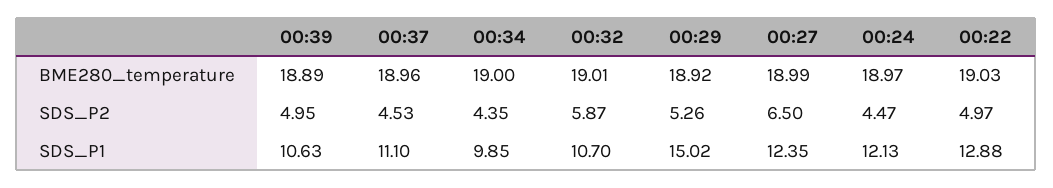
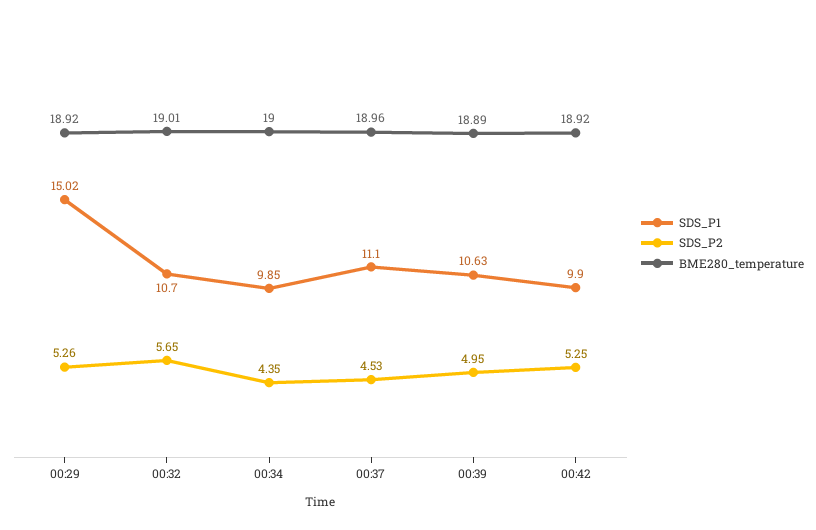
BME280_temperature, 00:27: 18.99 -> none
BME280_temperature, 00:24: 18.97 -> none
BME280_temperature, 00:22: 19.03 -> none
SDS_P2, 00:32: 5.87 -> 5.65
SDS_P2, 00:27: 6.5 -> none
SDS_P2, 00:24: 4.47 -> none
SDS_P2, 00:22: 4.97 -> none
SDS_P1, 00:27: 12.35 -> none
SDS_P1, 00:24: 12.13 -> none
SDS_P1, 00:22: 12.88 -> none
SDS_P1, 00:42: none -> 9.9
SDS_P2, 00:42: none -> 5.25
BME280_temperature, 00:42: none -> 18.92

